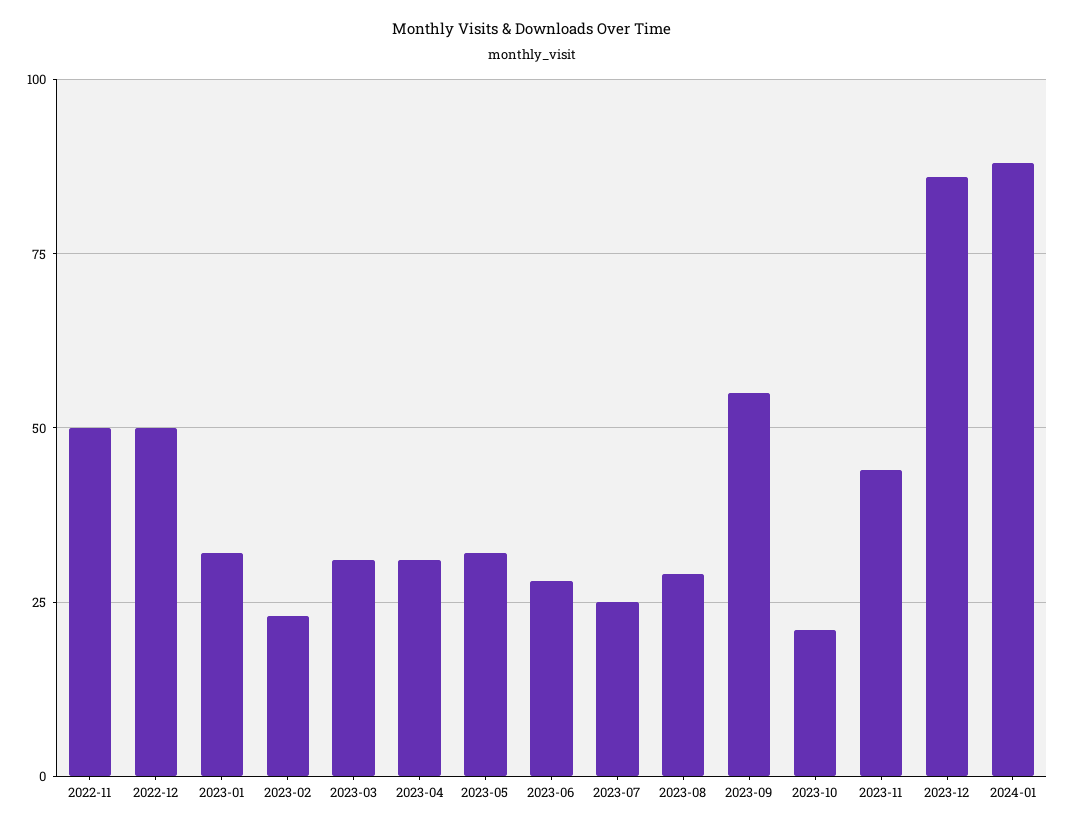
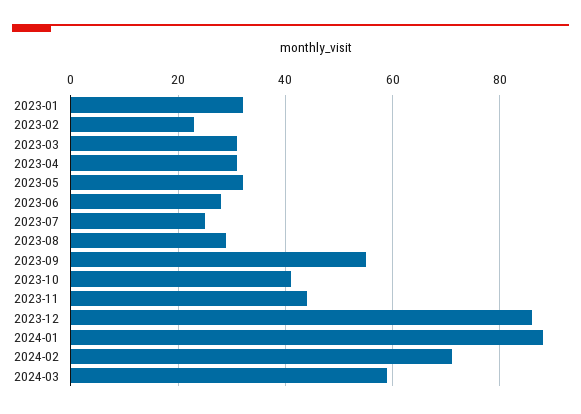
2022-11: 50 -> none
2022-12: 50 -> none
2023-10: 20 -> 40
2024-02: none -> 70
2024-03: none -> 60

